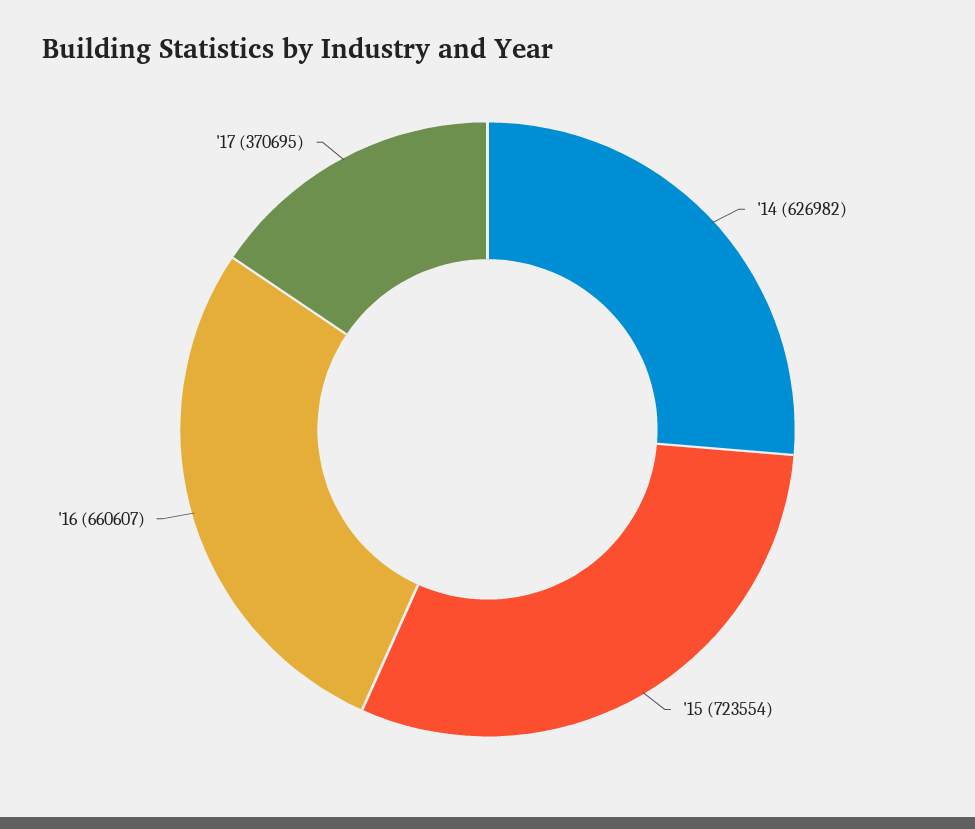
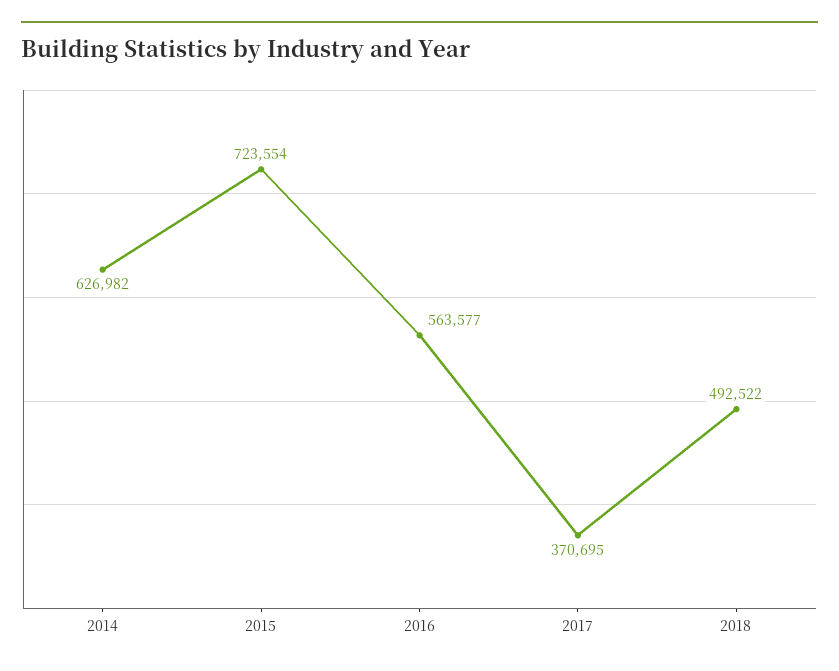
'16: 660607 -> 563577
2018: none -> 492522

